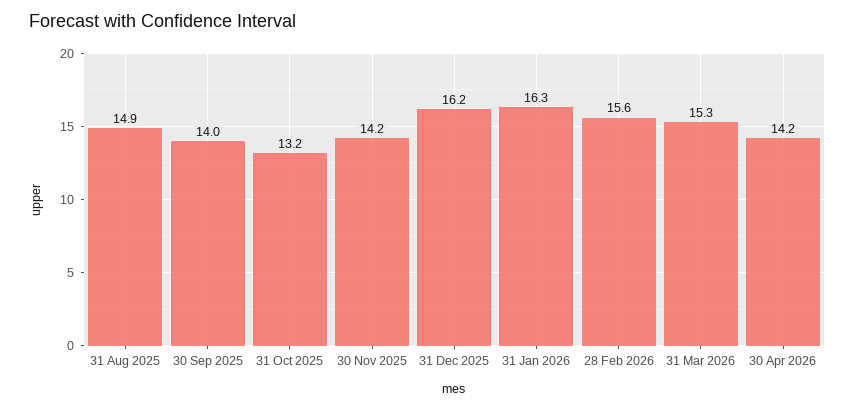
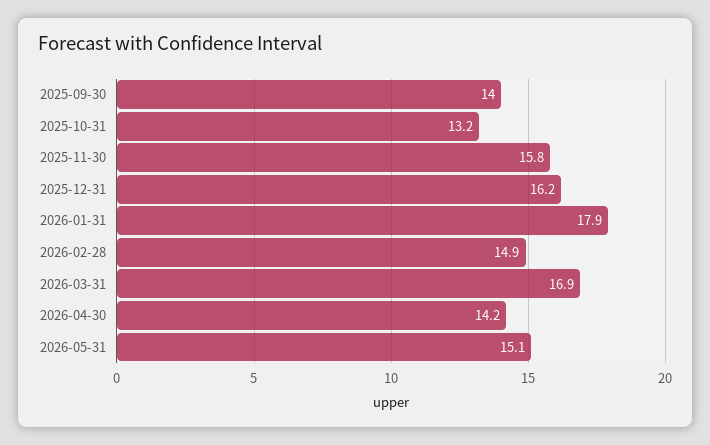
31 Aug 2025: 14.9 -> none
30 Nov 2025: 14.2 -> 15.8
31 Jan 2026: 16.3 -> 17.9
28 Feb 2026: 15.6 -> 14.9
31 Mar 2026: 15.3 -> 16.9
2026-05-31: none -> 15.1

